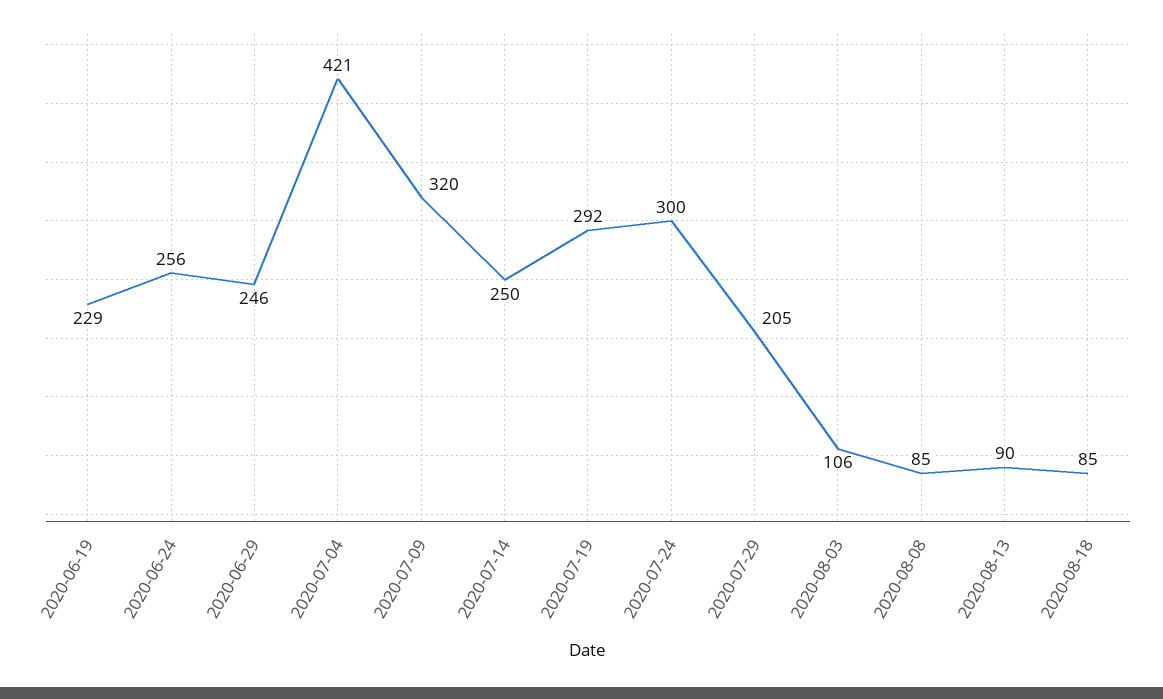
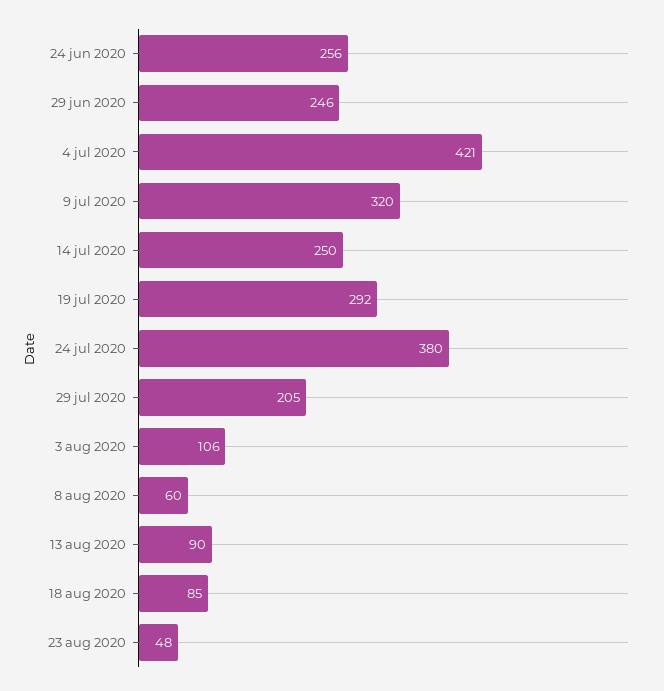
2020-06-19: 229 -> none
2020-07-24: 300 -> 380
2020-08-08: 85 -> 60
23 aug 2020: none -> 48

